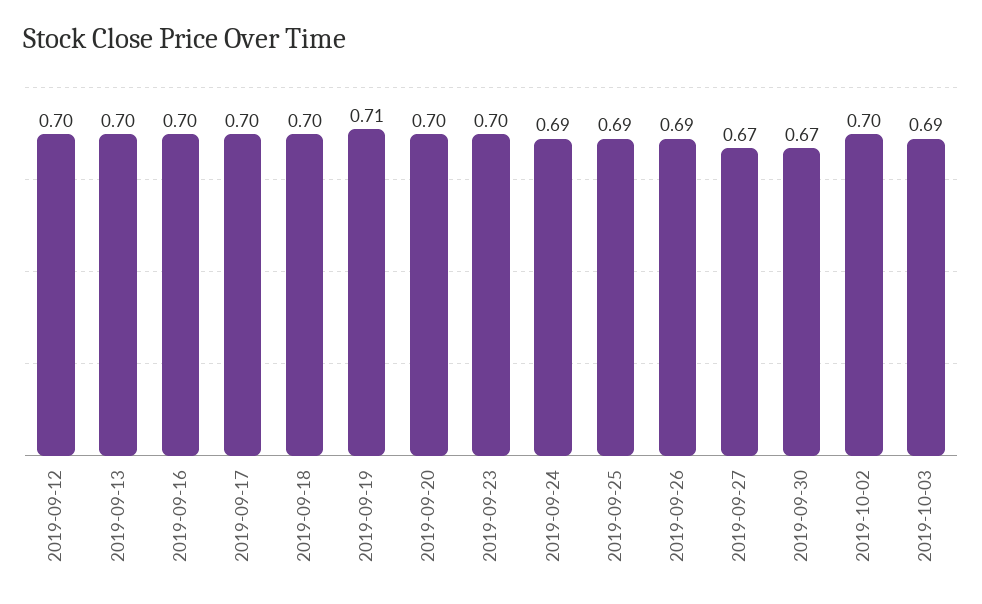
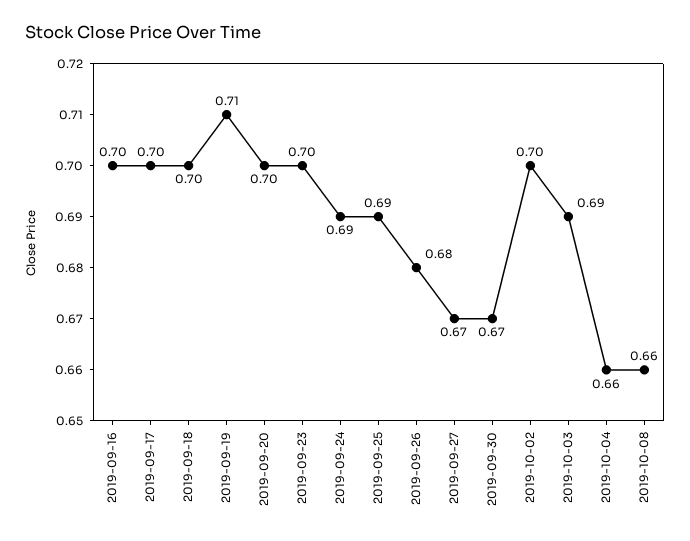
2019-09-12: 0.7 -> none
2019-09-13: 0.7 -> none
2019-09-26: 0.69 -> 0.68
2019-10-04: none -> 0.66
2019-10-08: none -> 0.66

